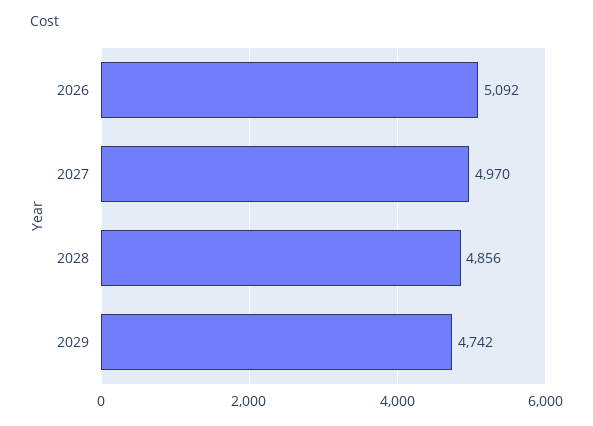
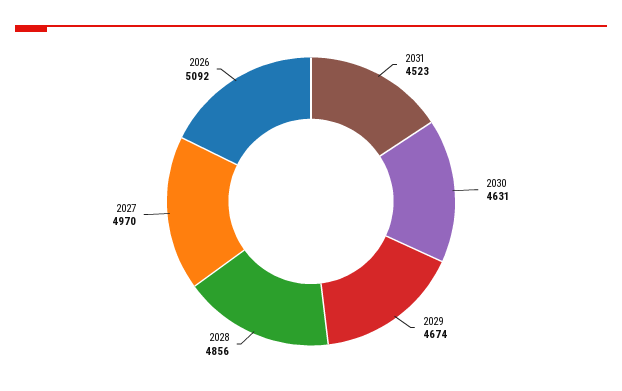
2029: 4742 -> 4674
2031: none -> 4523
2030: none -> 4631

